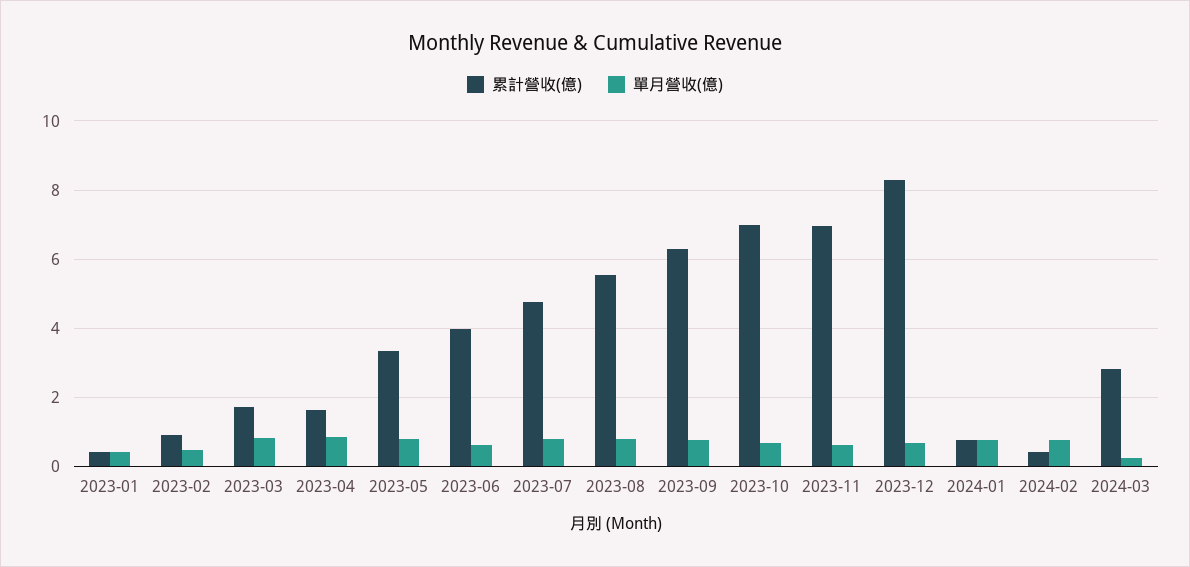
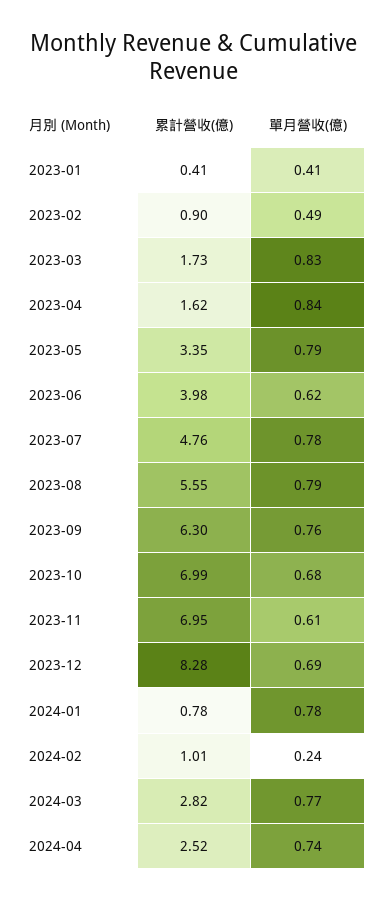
累計營收(億), 2024-02: 0.4 -> 1.01
單月營收(億), 2024-02: 0.8 -> 0.24
單月營收(億), 2024-03: 0.2 -> 0.77
累計營收(億), 2024-04: none -> 2.52
單月營收(億), 2024-04: none -> 0.74

